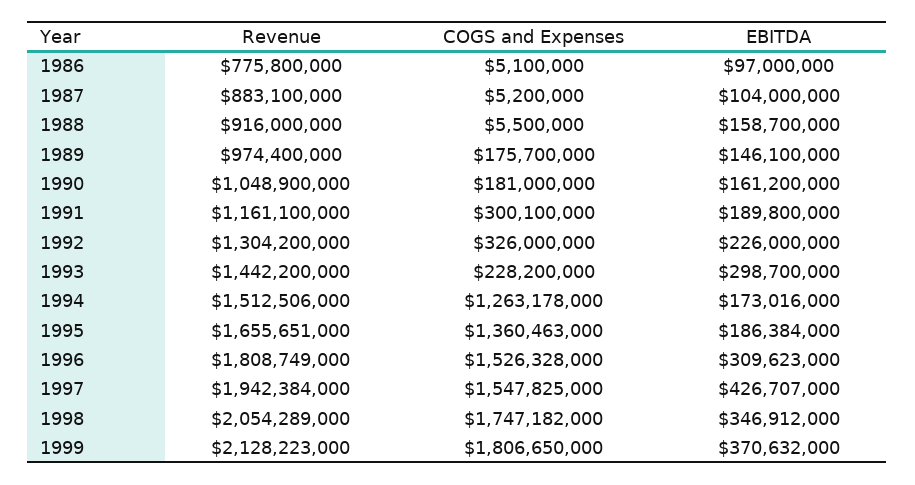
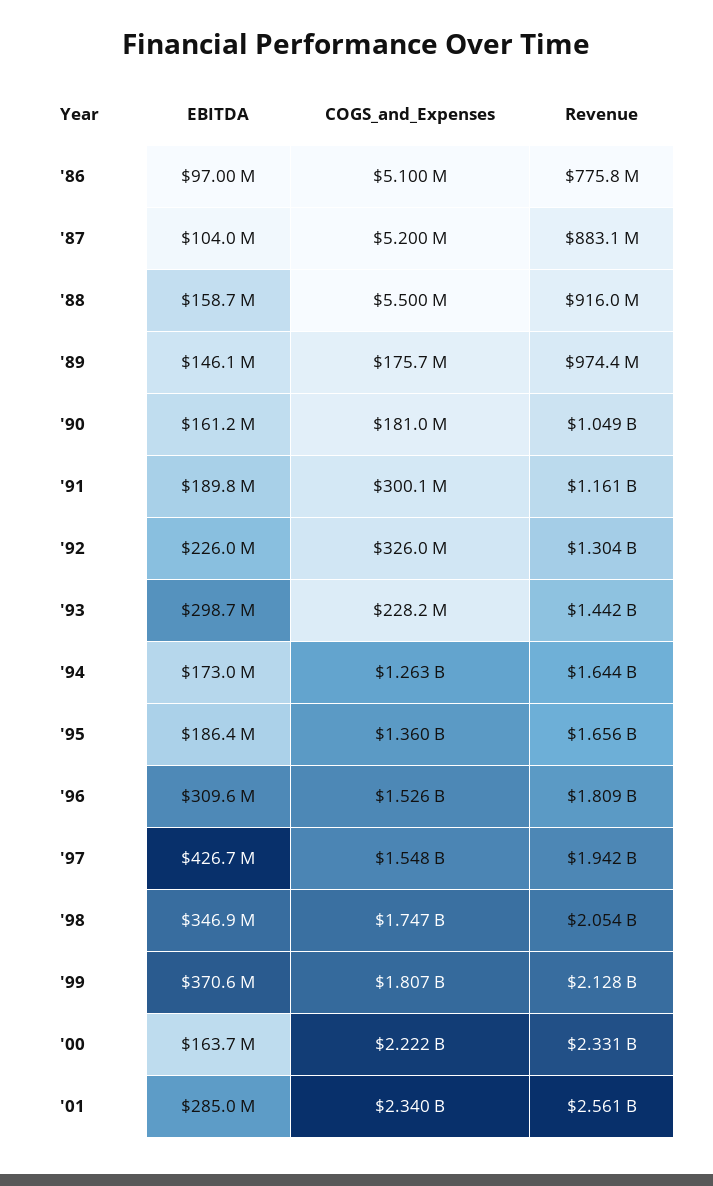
Revenue, 1994: 1512506000 -> 1644000000
EBITDA, '00: none -> 163700000
COGS and Expenses, '00: none -> 2222000000
Revenue, '00: none -> 2331000000
EBITDA, '01: none -> 285000000
COGS and Expenses, '01: none -> 2340000000
Revenue, '01: none -> 2561000000

